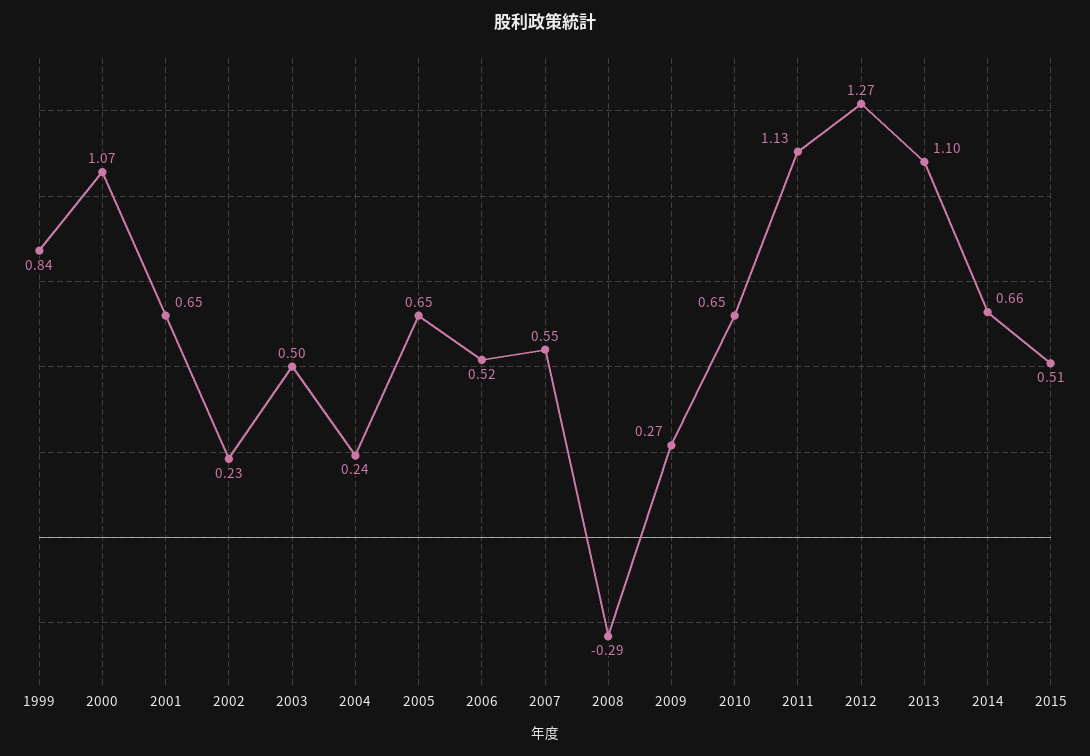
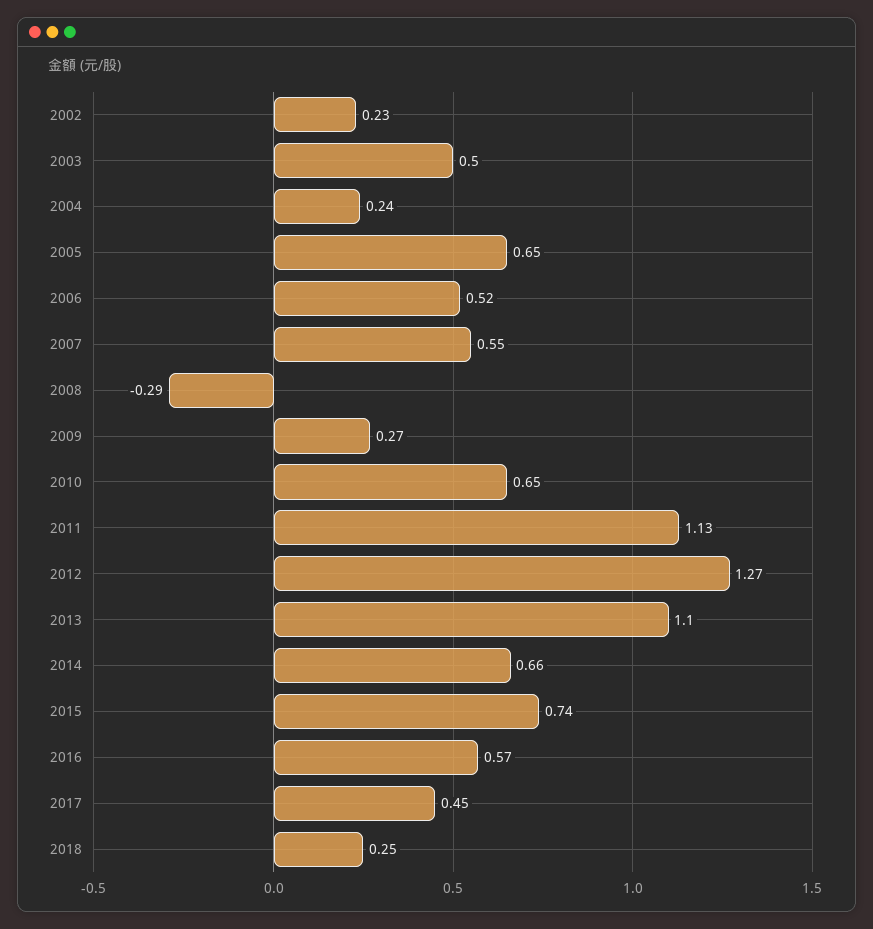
1999: 0.84 -> none
2000: 1.07 -> none
2001: 0.65 -> none
2015: 0.51 -> 0.74
2016: none -> 0.57
2017: none -> 0.45
2018: none -> 0.25

